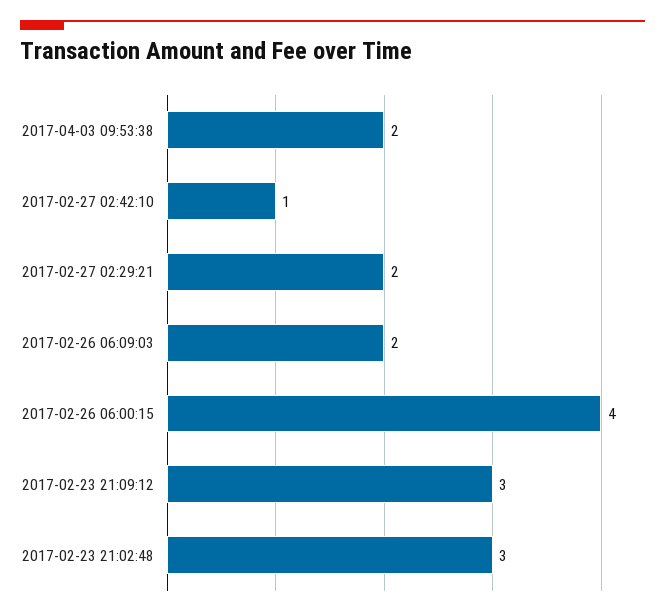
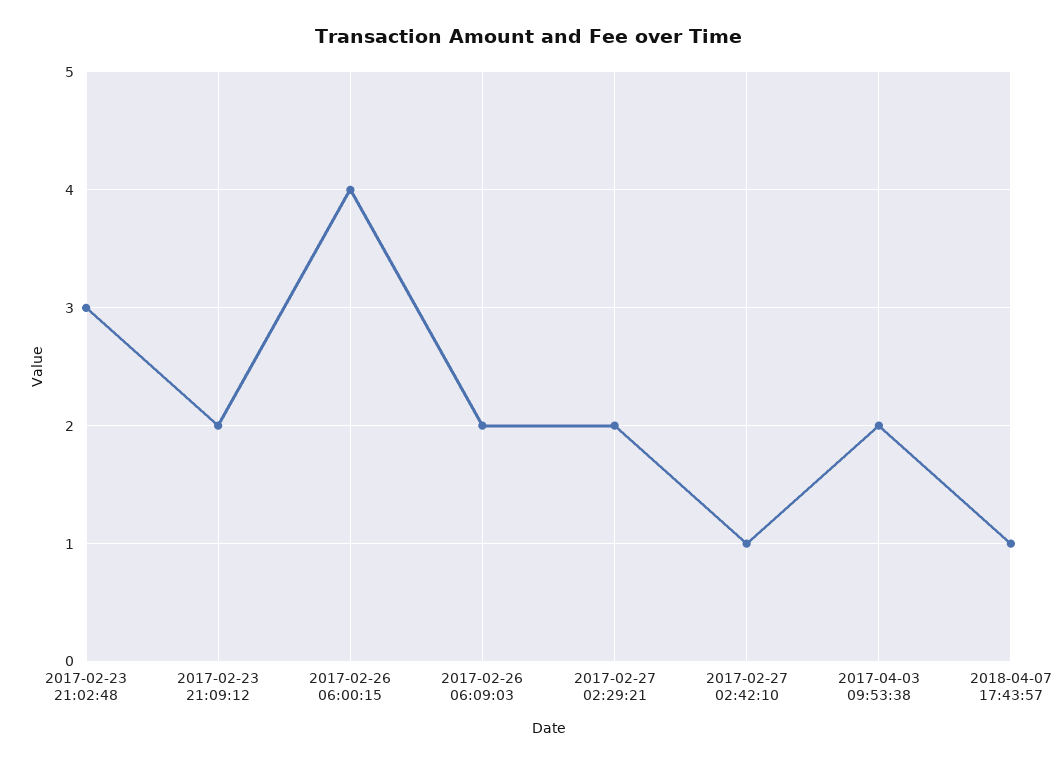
2017-02-23 21:09:12: 3 -> 2
2018-04-07 17:43:57: none -> 1

